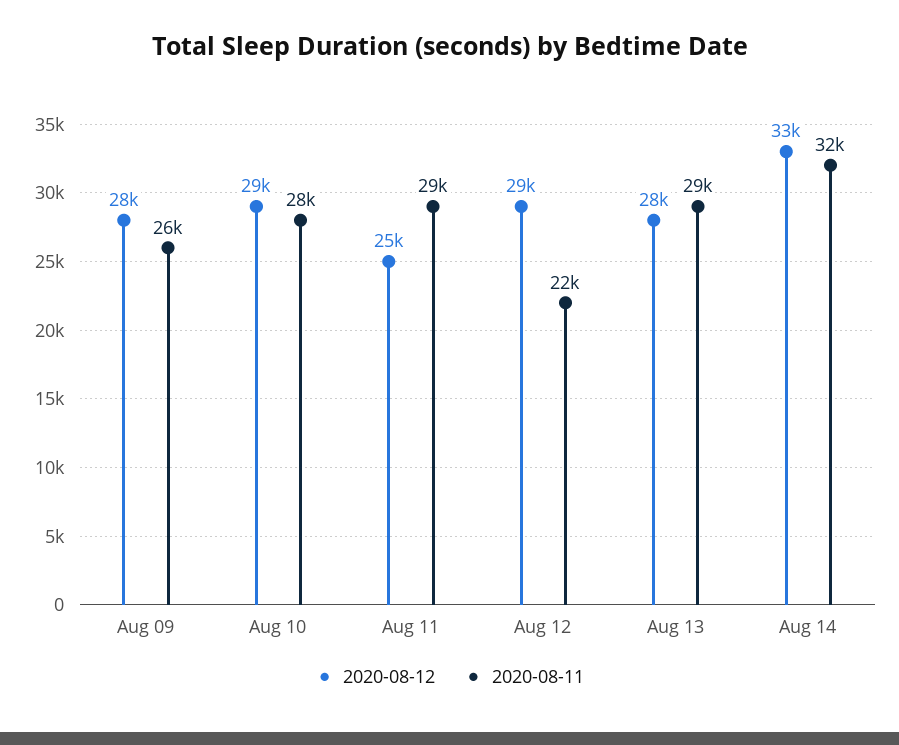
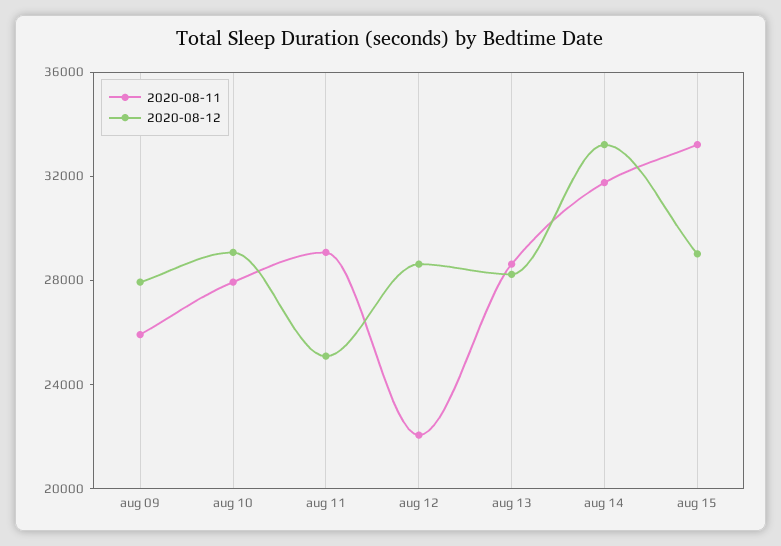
2020-08-11, aug 15: none -> 33000
2020-08-12, aug 15: none -> 29000

